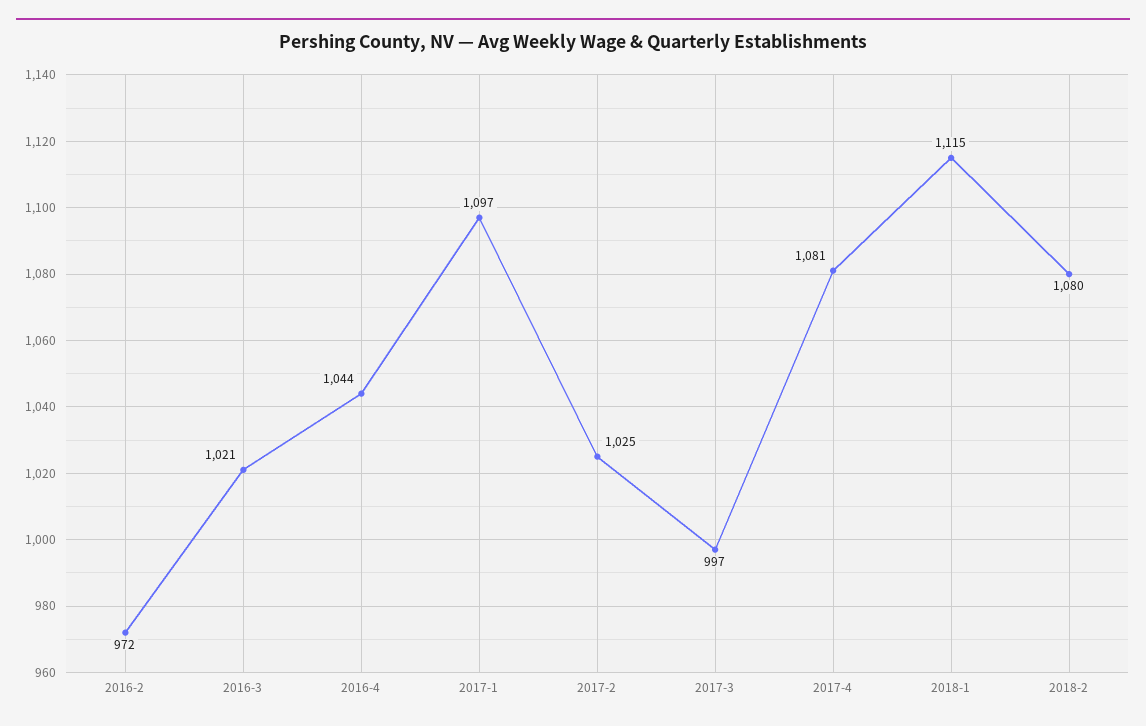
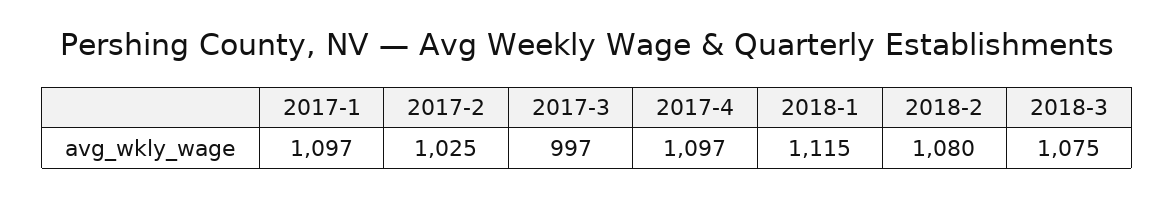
2016-2: 972 -> none
2016-3: 1021 -> none
2016-4: 1044 -> none
2017-4: 1081 -> 1097
2018-3: none -> 1075

